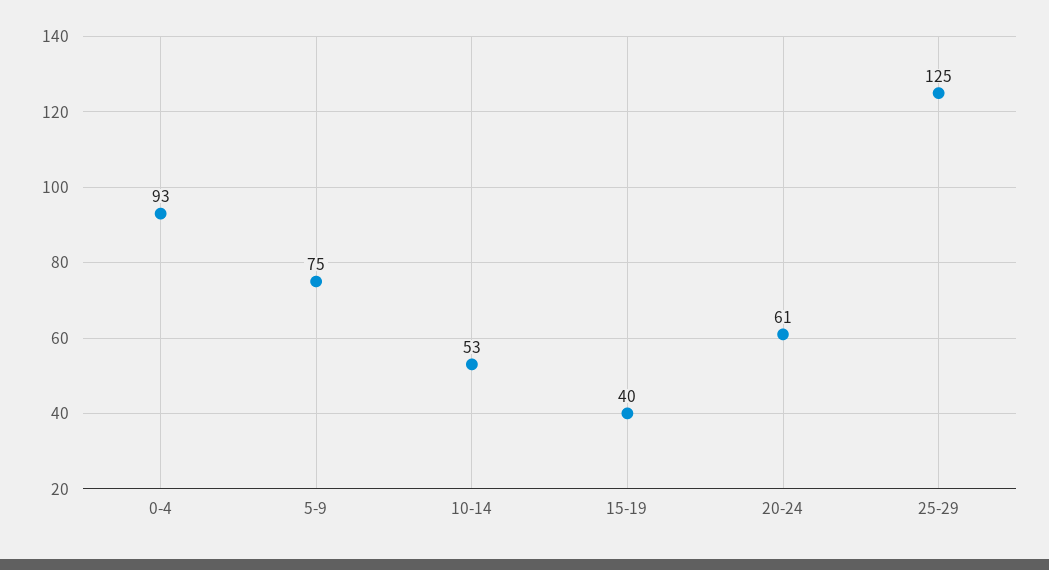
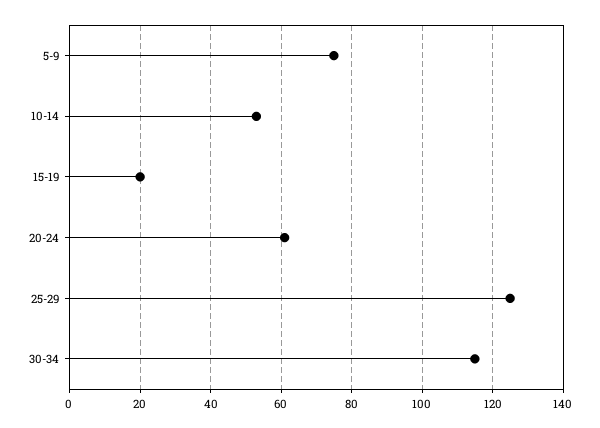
0-4: 93 -> none
15-19: 40 -> 20
30-34: none -> 115

